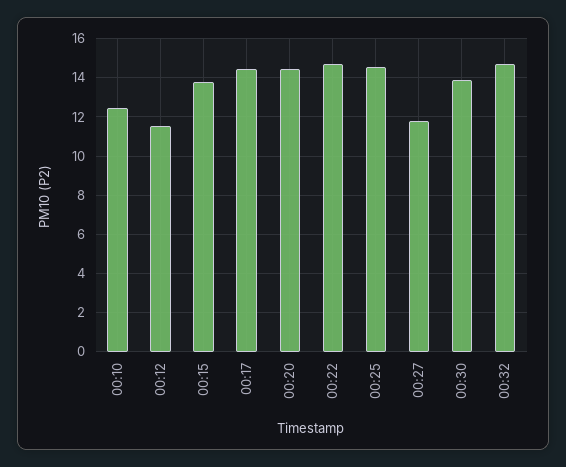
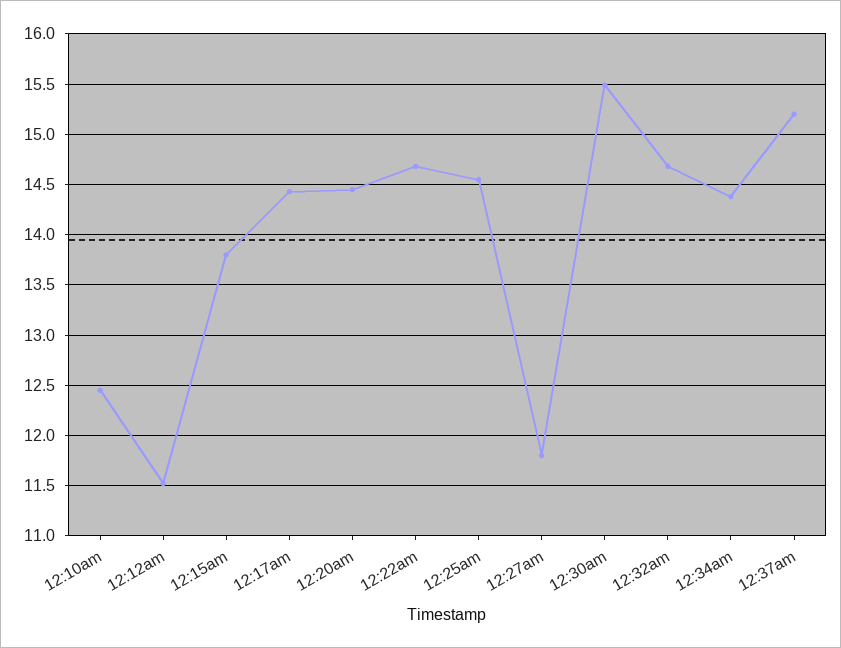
00:30: 14 -> 15.5
12:34am: none -> 14.4
12:37am: none -> 15.2

